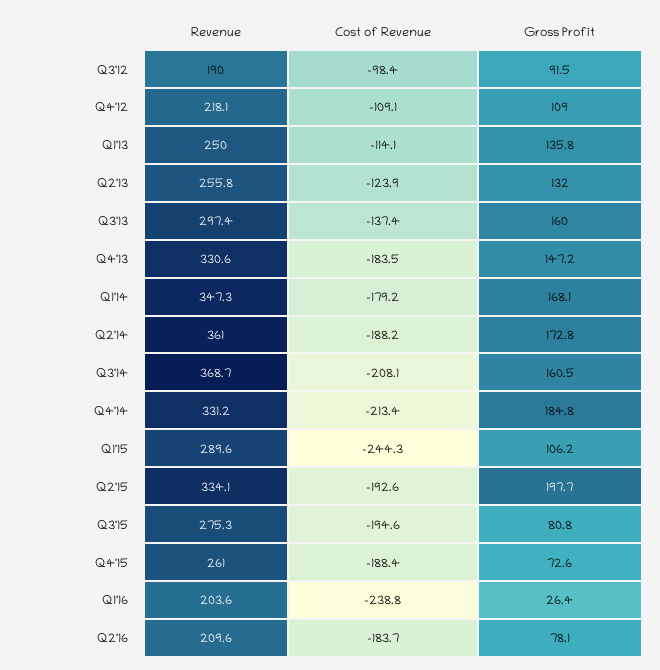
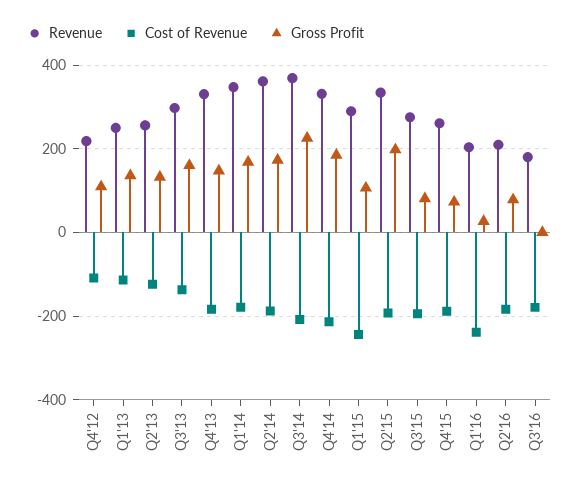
Revenue, Q3'12: 190 -> none
Cost of Revenue, Q3'12: -98.4 -> none
Gross Profit, Q3'12: 91.5 -> none
Gross Profit, Q3'14: 160.5 -> 220
Revenue, Q3'16: none -> 180
Cost of Revenue, Q3'16: none -> -180
Gross Profit, Q3'16: none -> 0

